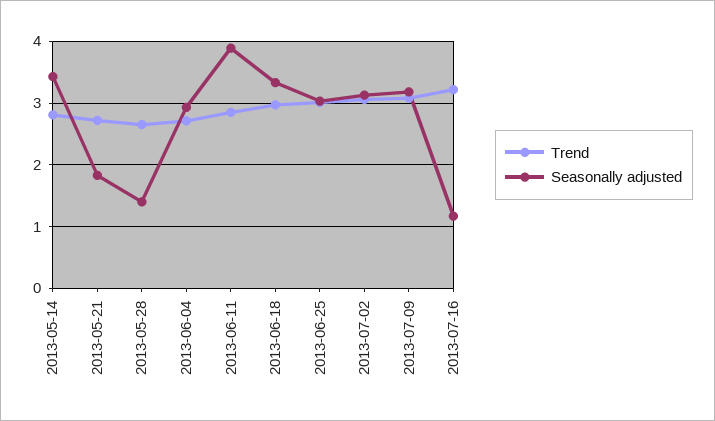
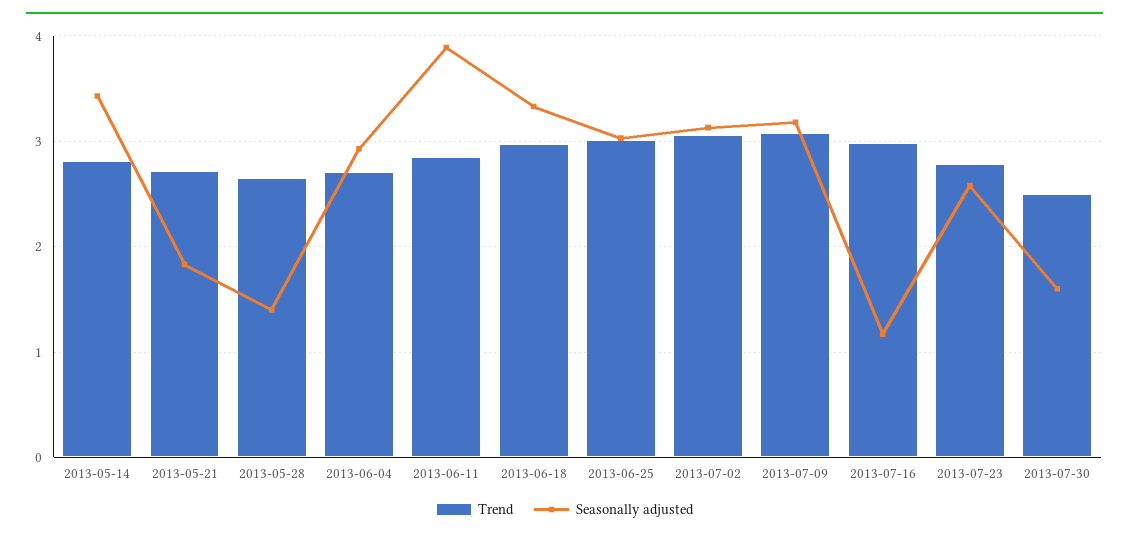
Trend, 2013-07-16: 3.2 -> 3
Trend, 2013-07-23: none -> 2.8
Seasonally adjusted, 2013-07-23: none -> 2.6
Trend, 2013-07-30: none -> 2.5
Seasonally adjusted, 2013-07-30: none -> 1.6

